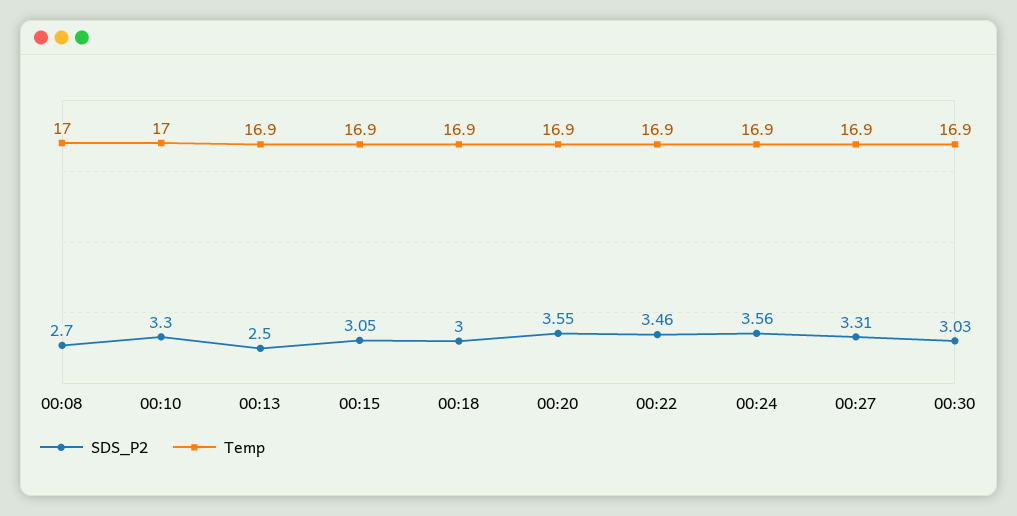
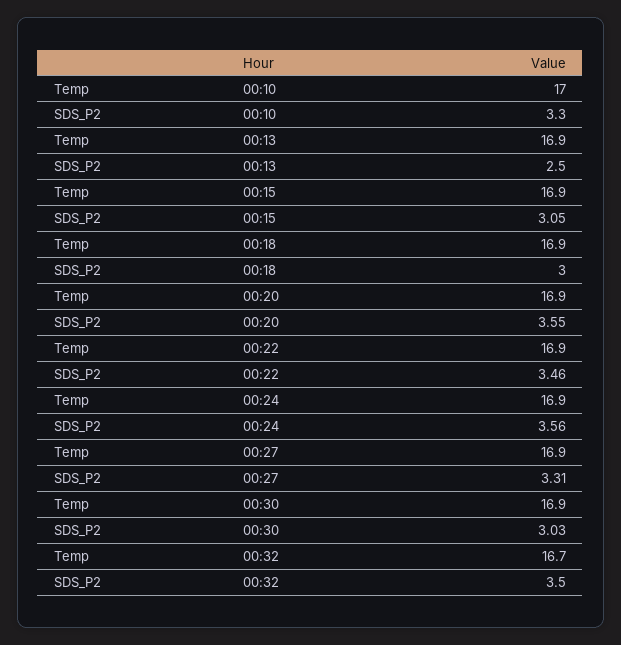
SDS_P2, 00:08: 2.7 -> none
Temp, 00:08: 17 -> none
Temp, 00:32: none -> 16.7
SDS_P2, 00:32: none -> 3.5

